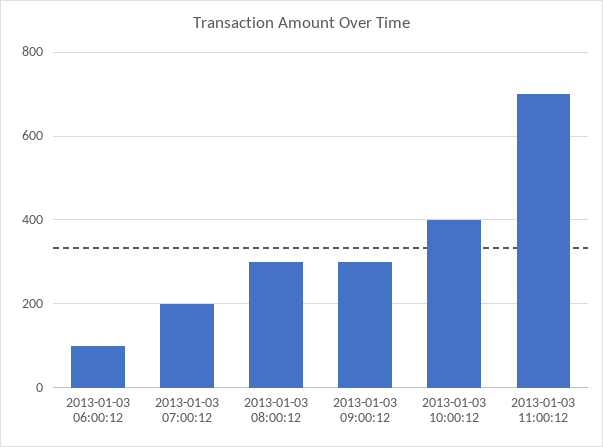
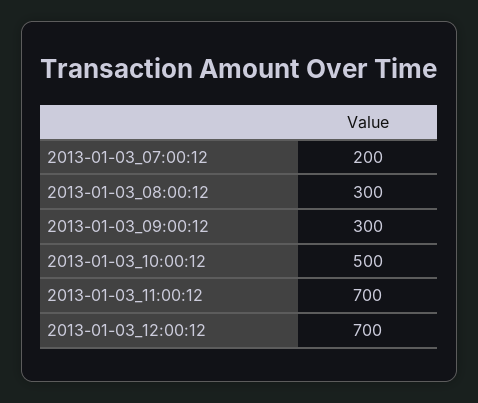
2013-01-03 06:00:12: 100 -> none
2013-01-03 10:00:12: 400 -> 500
2013-01-03_12:00:12: none -> 700

